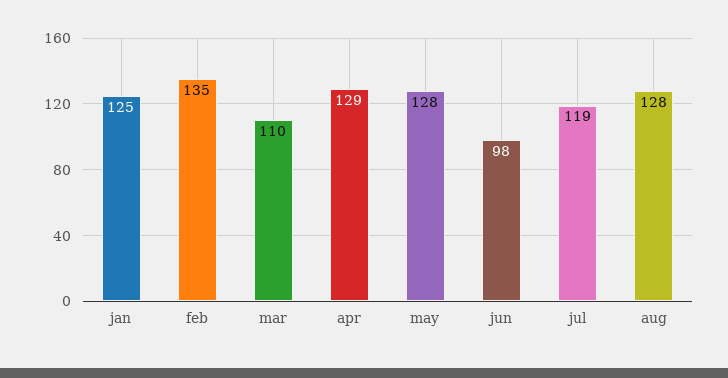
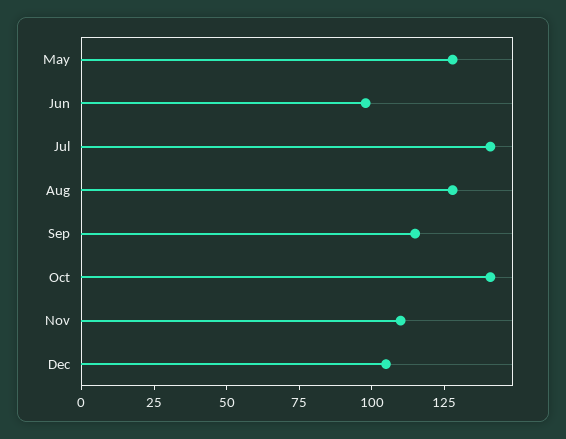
jan: 125 -> none
feb: 135 -> none
mar: 110 -> none
apr: 129 -> none
jul: 119 -> 140
Sep: none -> 115
Oct: none -> 140
Nov: none -> 110
Dec: none -> 105

